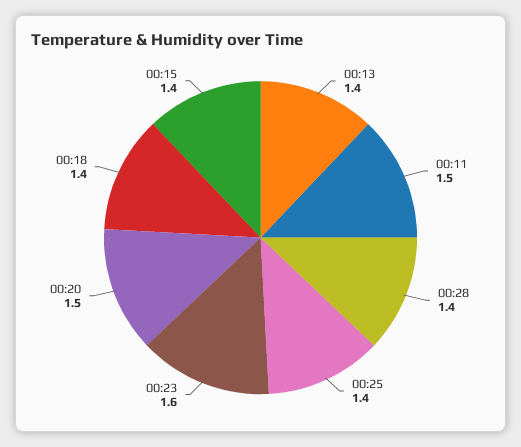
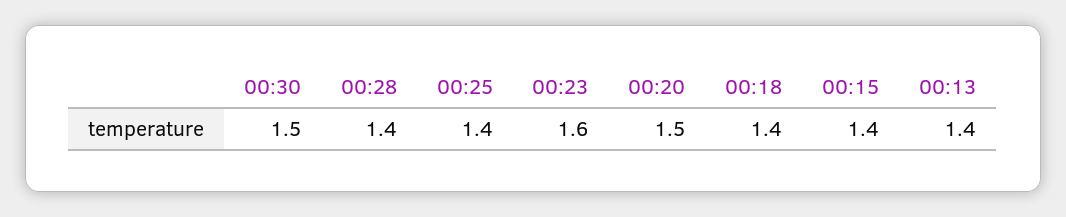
00:11: 1.5 -> none
00:30: none -> 1.5

